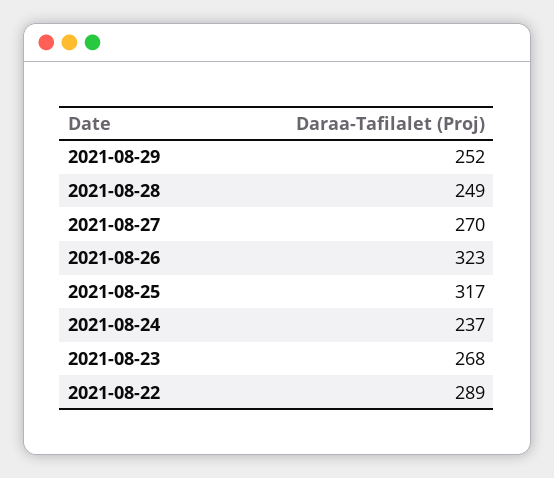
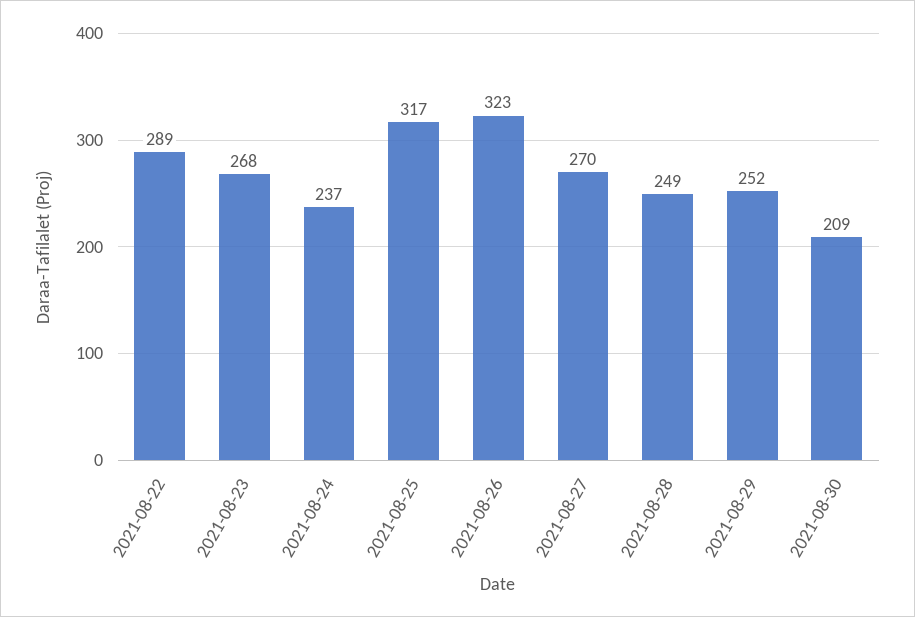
2021-08-30: none -> 209

